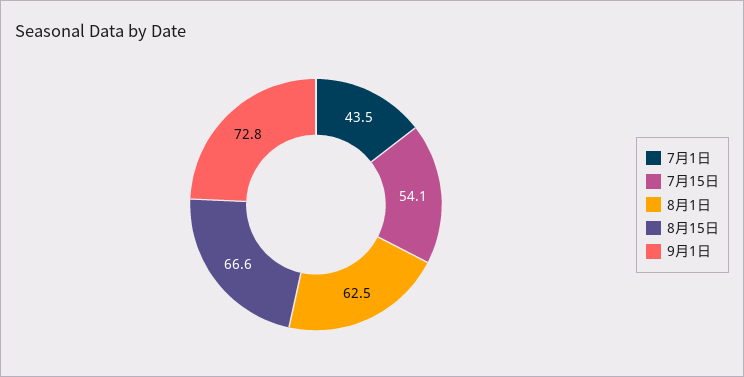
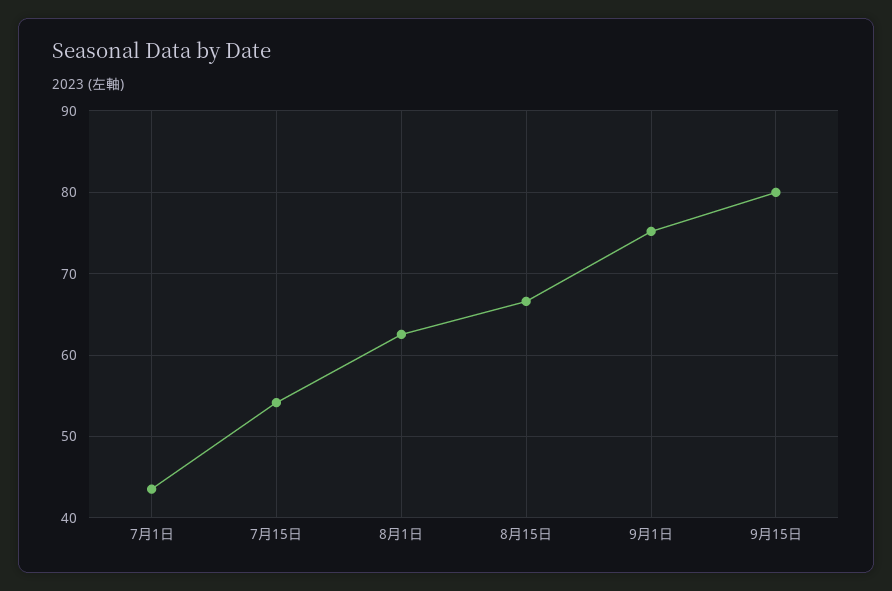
9月1日: 72.8 -> 75
9月15日: none -> 80

